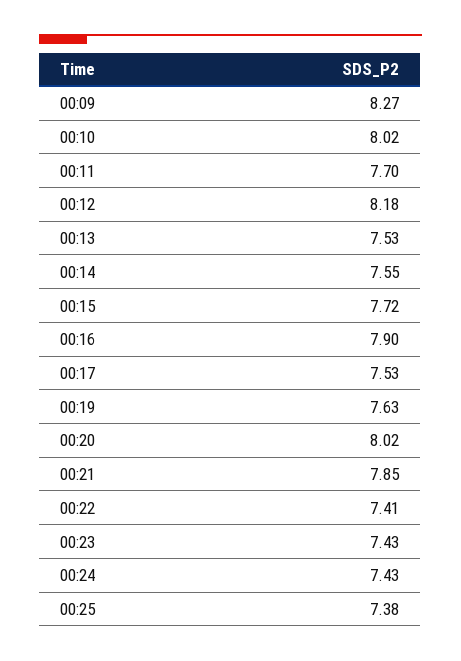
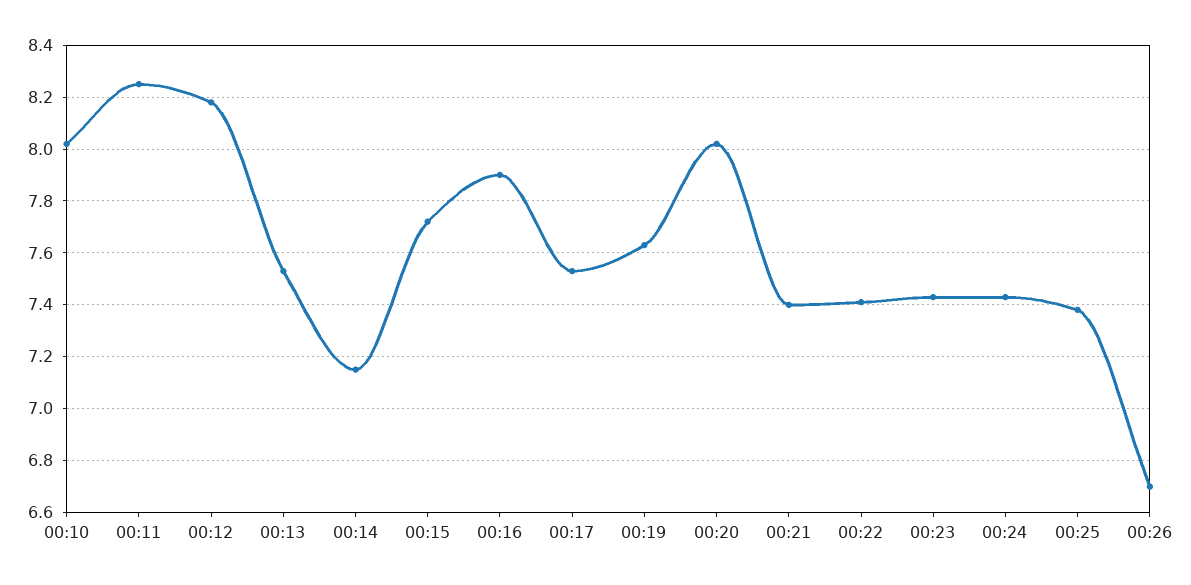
00:09: 8.27 -> none
00:11: 7.7 -> 8.25
00:14: 7.55 -> 7.15
00:21: 7.85 -> 7.4
00:26: none -> 6.7

